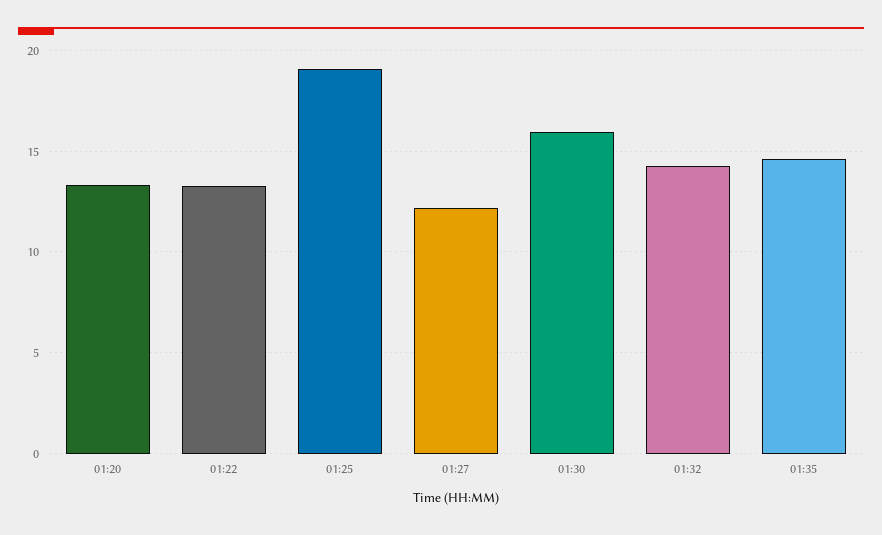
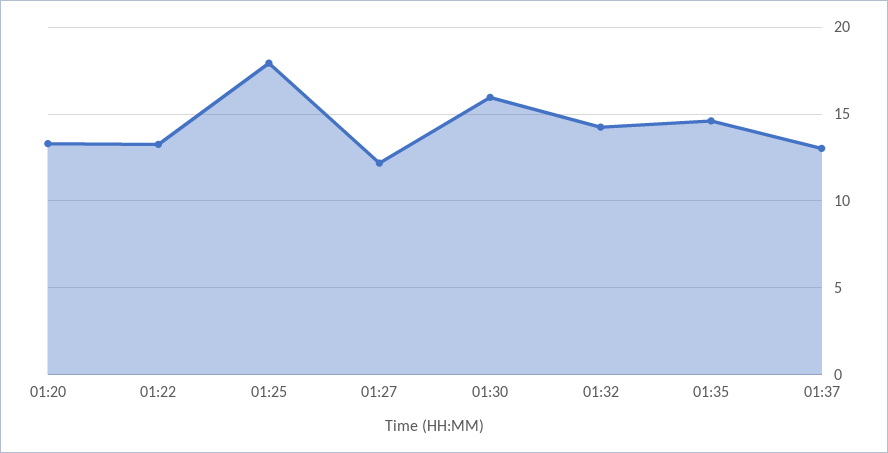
01:25: 19 -> 18
01:37: none -> 13

